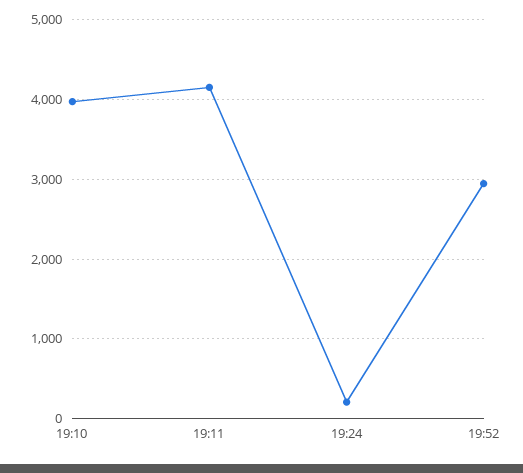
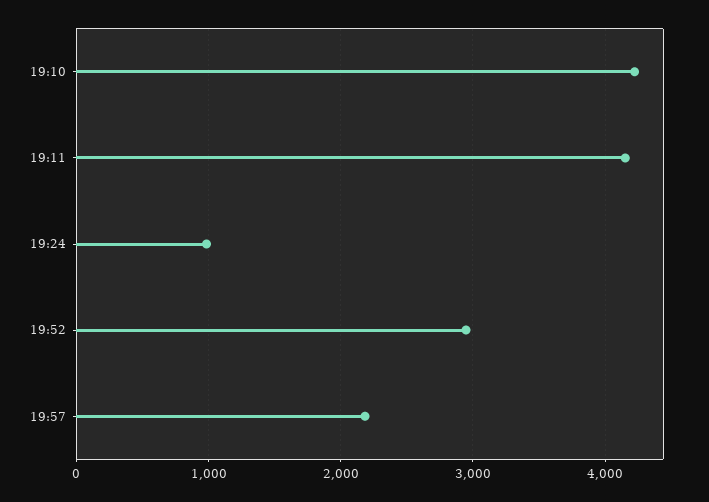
19:10: 4000 -> 4200
19:24: 200 -> 1000
19:57: none -> 2200

